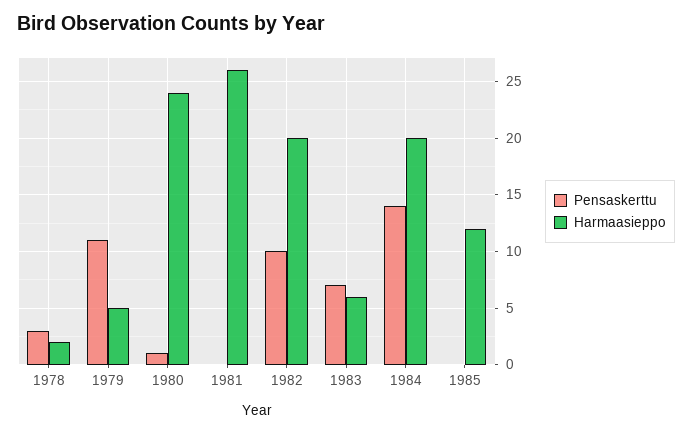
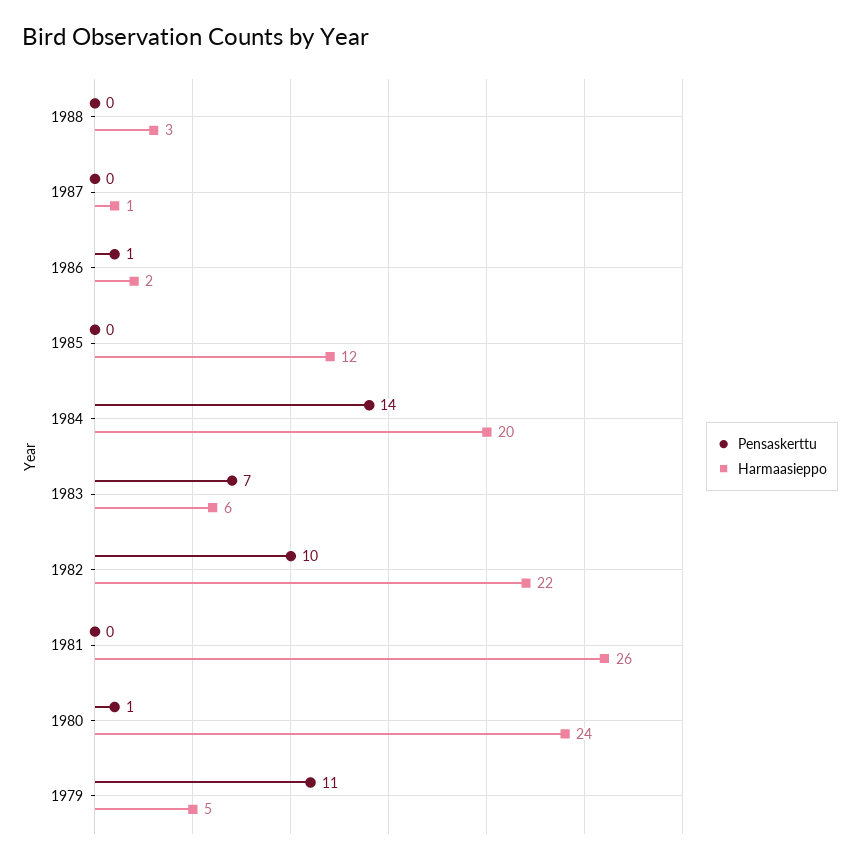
Pensaskerttu, 1978: 3 -> none
Harmaasieppo, 1978: 2 -> none
Harmaasieppo, 1982: 20 -> 22
Pensaskerttu, 1988: none -> 0
Harmaasieppo, 1988: none -> 3
Pensaskerttu, 1987: none -> 0
Harmaasieppo, 1987: none -> 1
Pensaskerttu, 1986: none -> 1
Harmaasieppo, 1986: none -> 2

